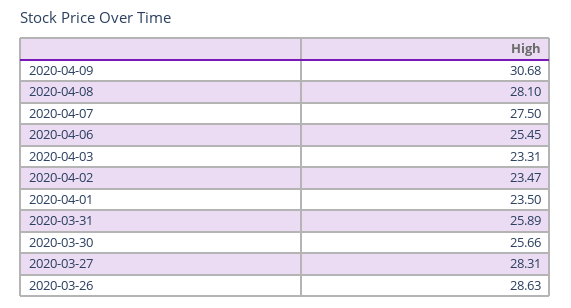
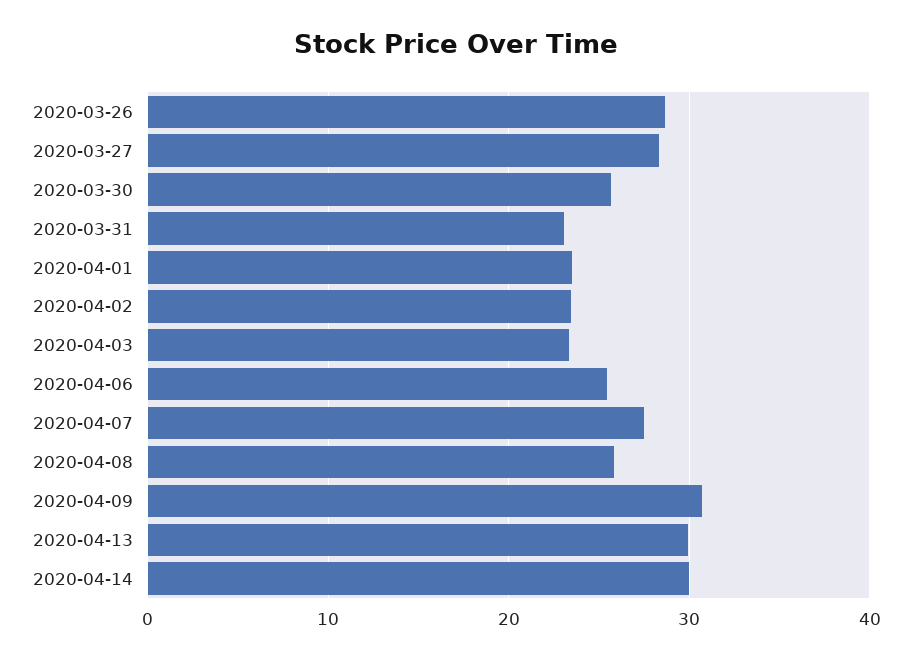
2020-04-08: 28.1 -> 26
2020-03-31: 25.89 -> 23
2020-04-13: none -> 30
2020-04-14: none -> 30

